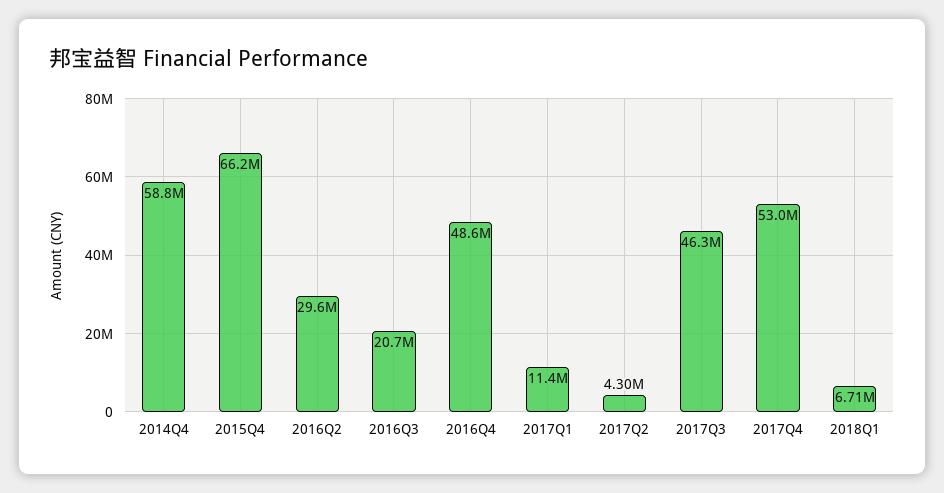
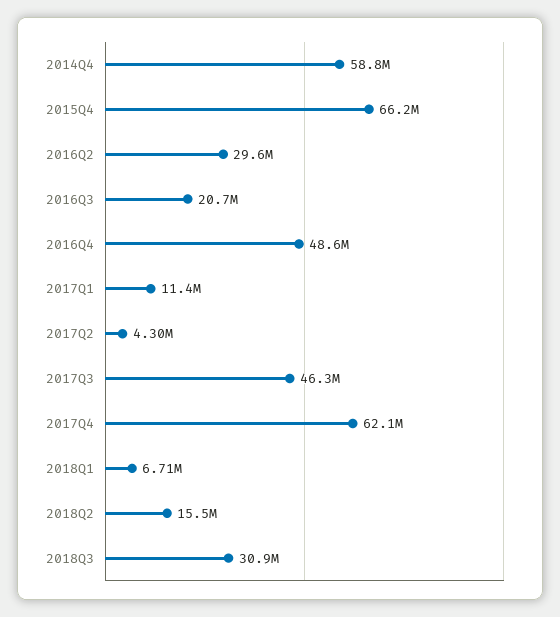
2017Q4: 53000000 -> 62100000
2018Q2: none -> 15500000
2018Q3: none -> 30900000

